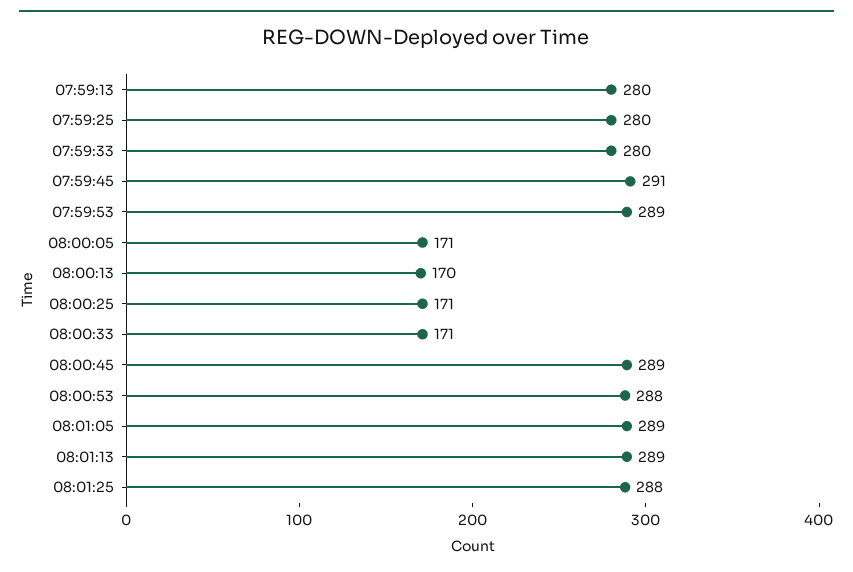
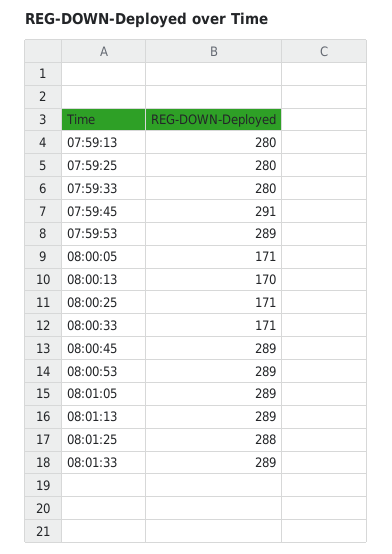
08:00:53: 288 -> 289
08:01:33: none -> 289

